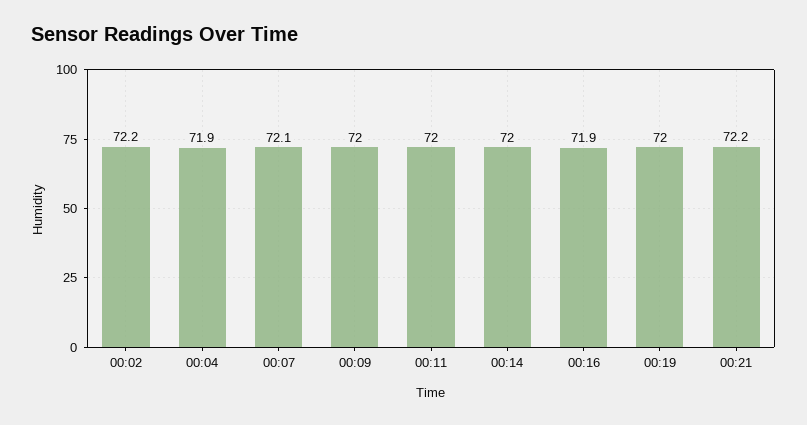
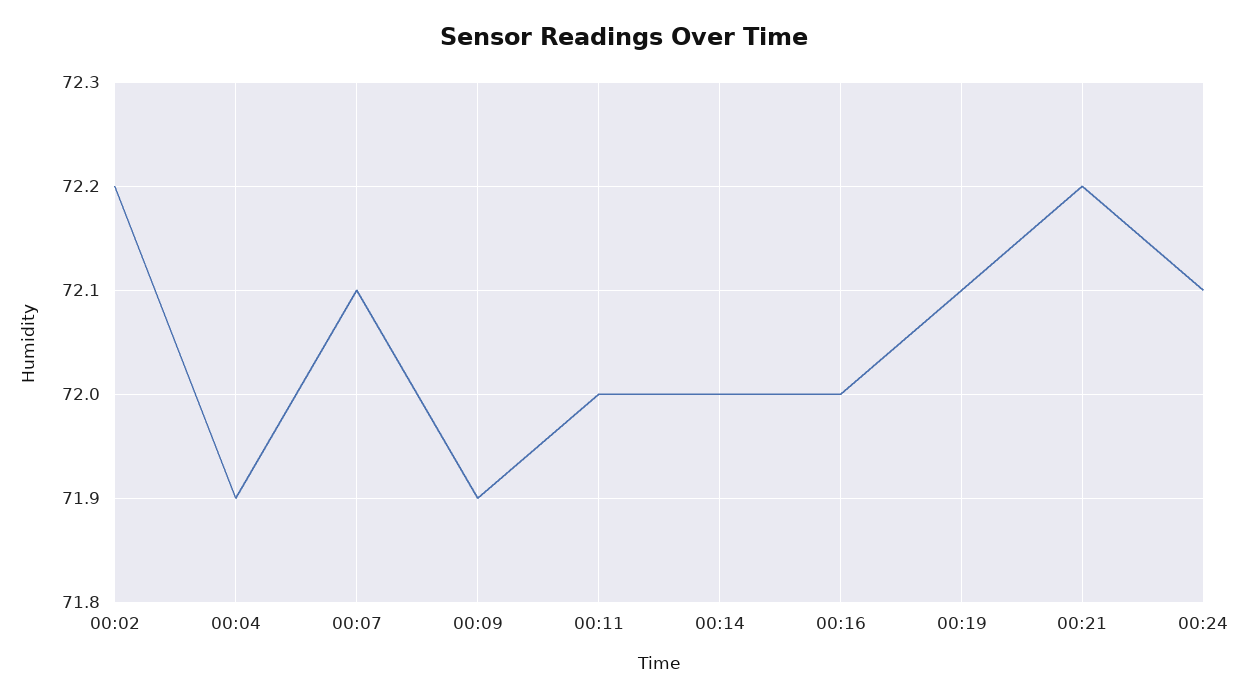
00:09: 72 -> 71.9
00:16: 71.9 -> 72
00:19: 72 -> 72.1
00:24: none -> 72.1

